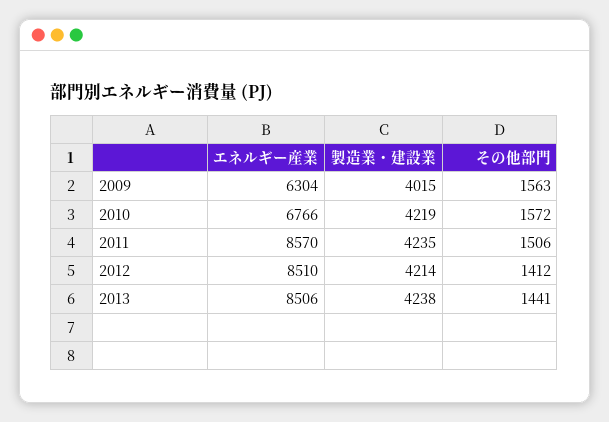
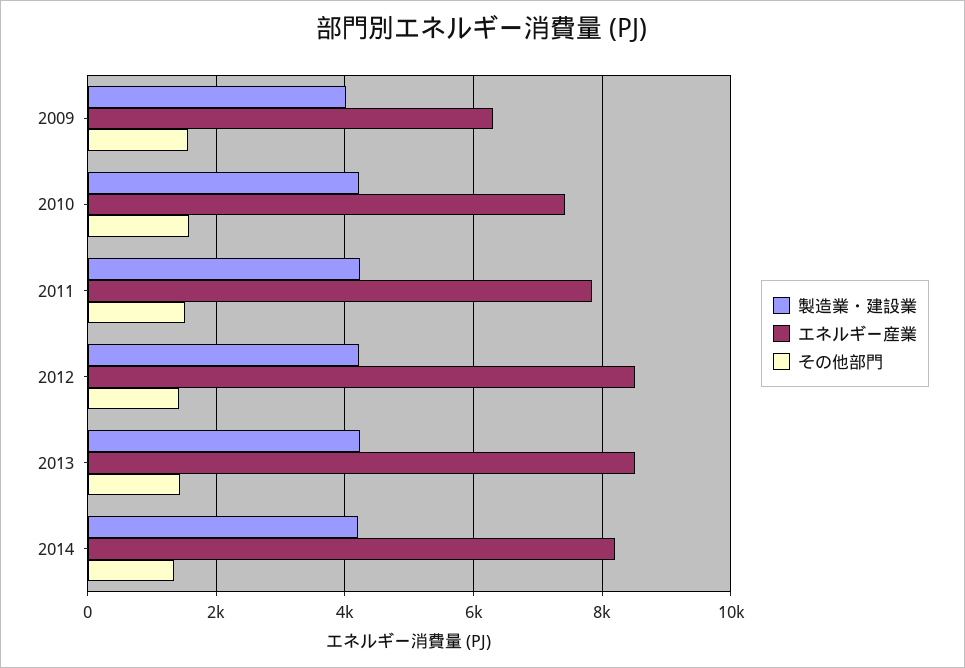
エネルギー産業, 2010: 6766 -> 7400
エネルギー産業, 2011: 8570 -> 7800
製造業・建設業, 2014: none -> 4200
エネルギー産業, 2014: none -> 8200
その他部門, 2014: none -> 1400

